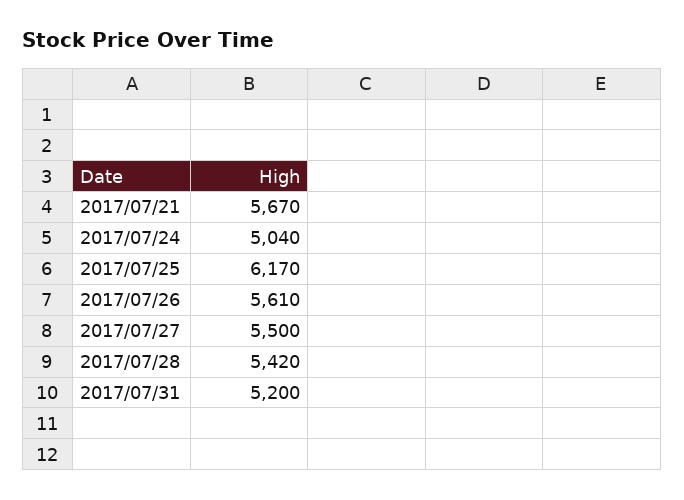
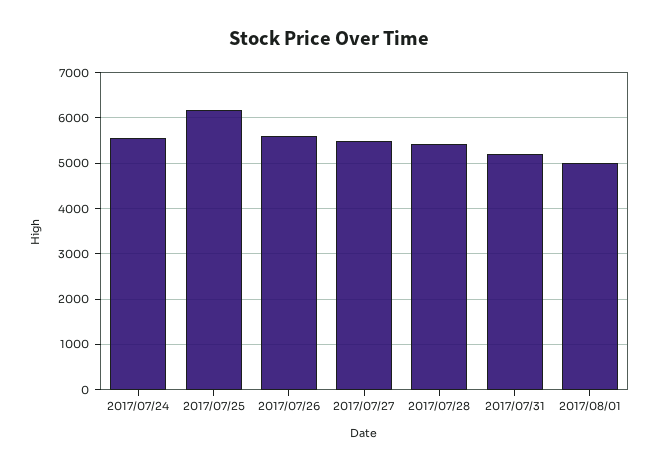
2017/07/21: 5670 -> none
2017/07/24: 5040 -> 5600
2017/08/01: none -> 5000

